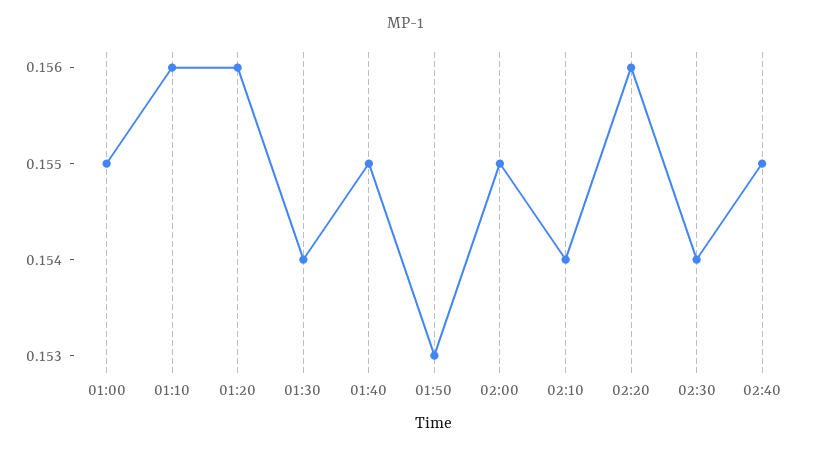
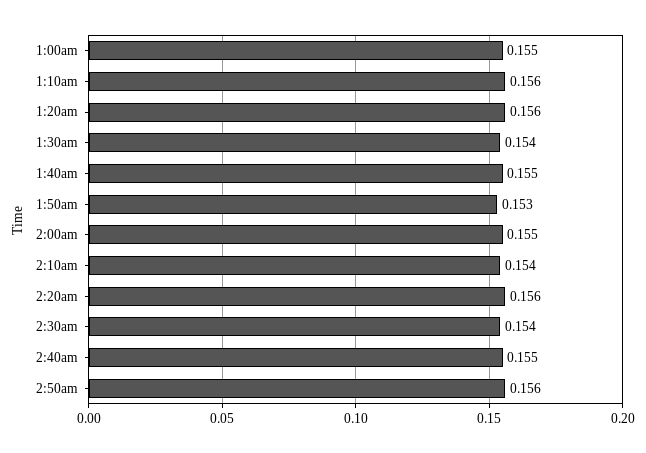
2:50am: none -> 0.156

